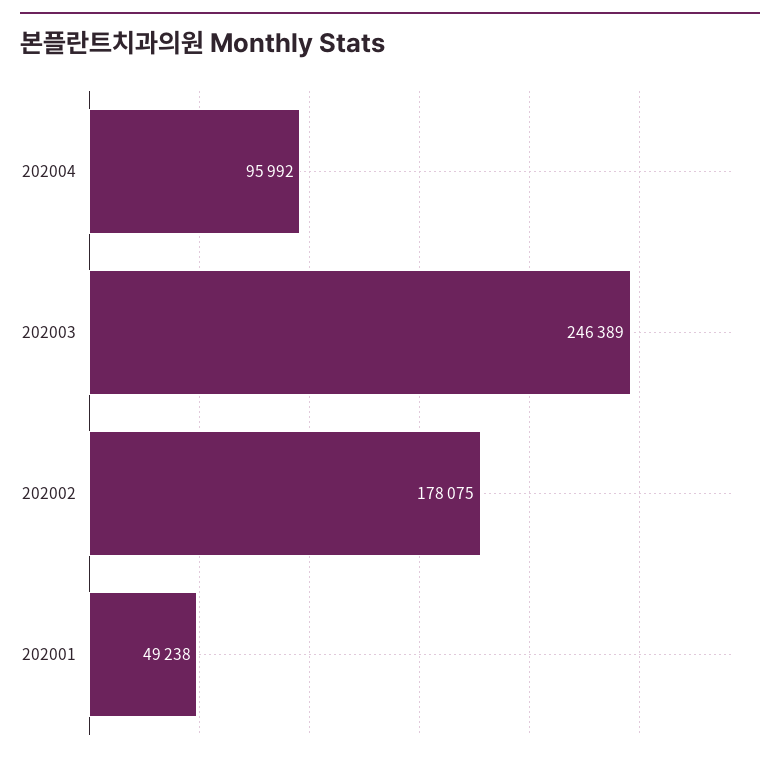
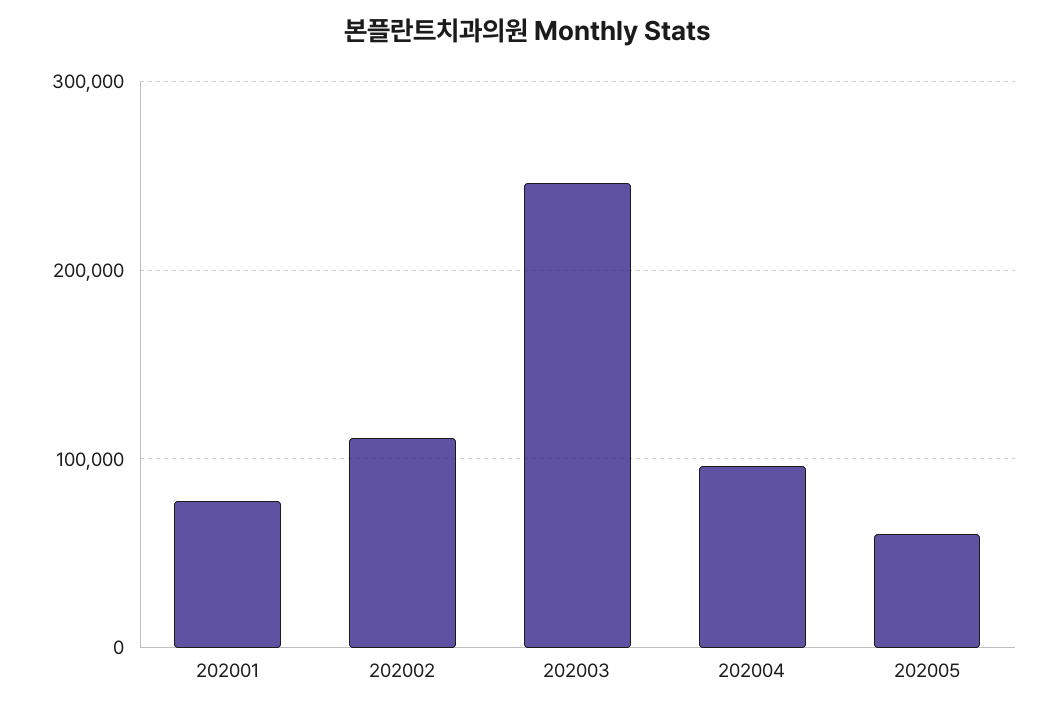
202002: 178075 -> 110000
202001: 49238 -> 80000
202005: none -> 60000

